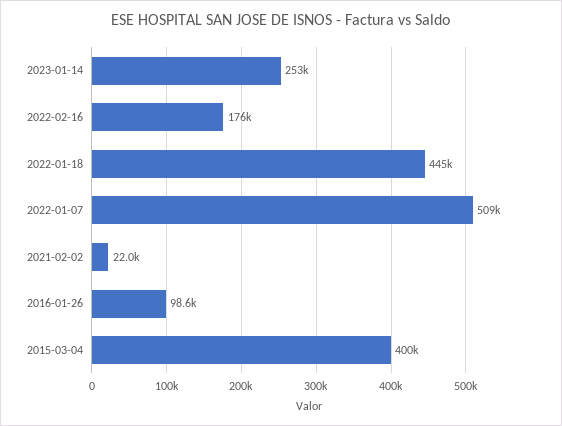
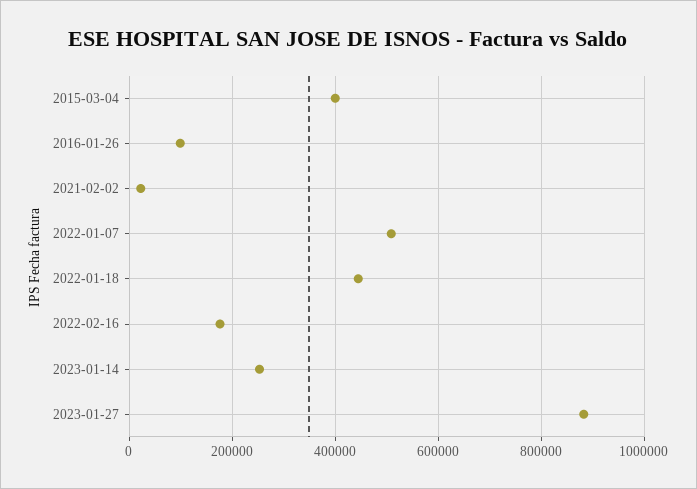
2023-01-27: none -> 880000

